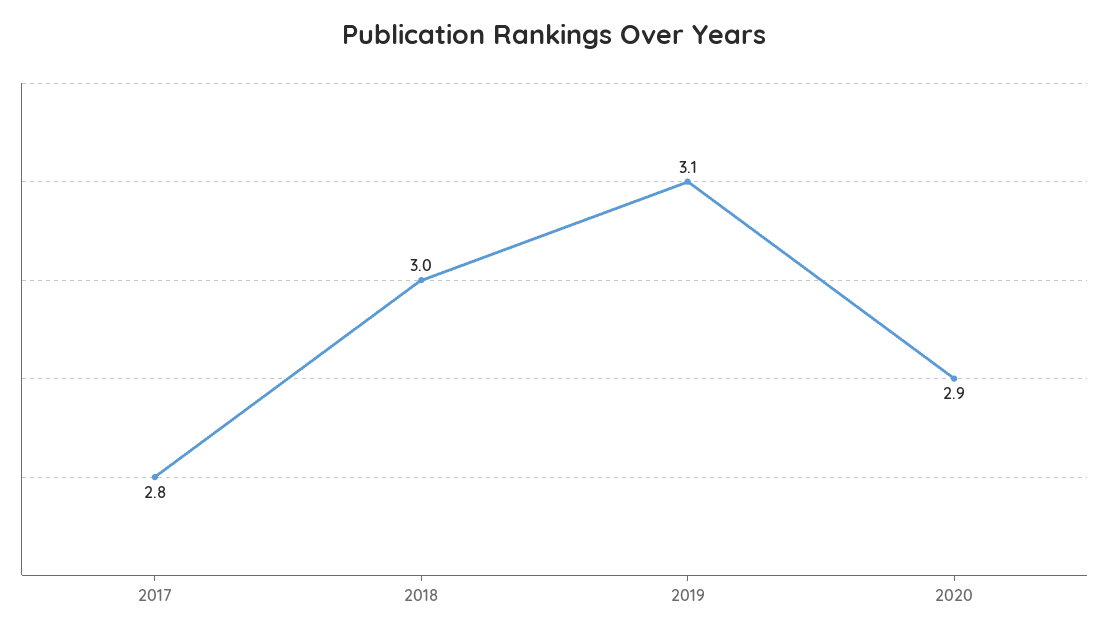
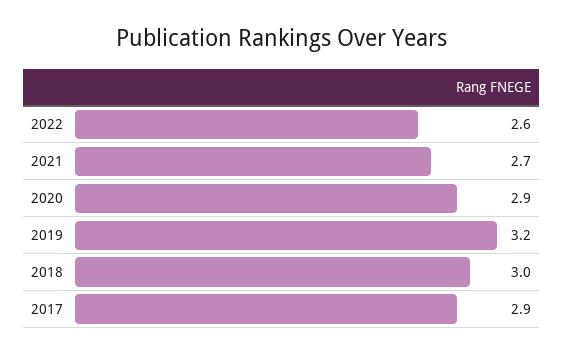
2017: 2.8 -> 2.9
2019: 3.1 -> 3.2
2022: none -> 2.6
2021: none -> 2.7

